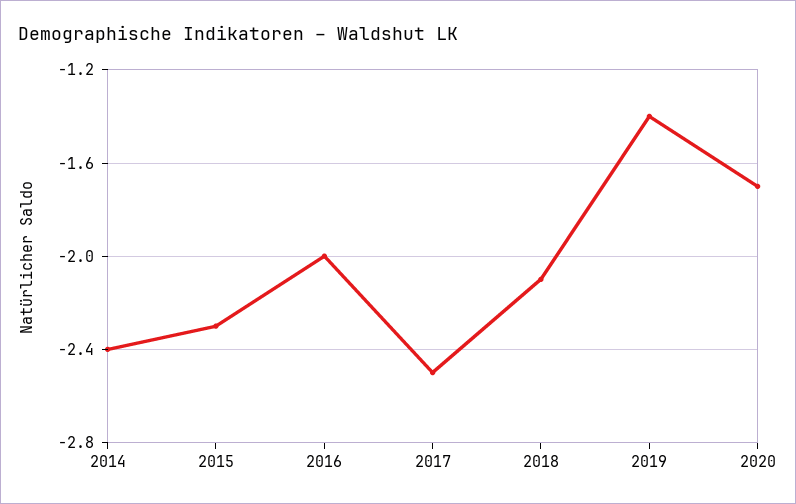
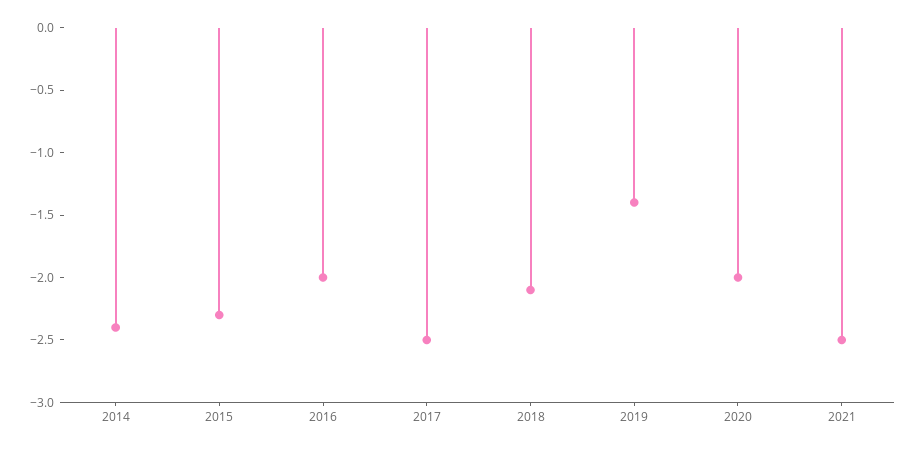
2020: -1.7 -> -2
2021: none -> -2.5

